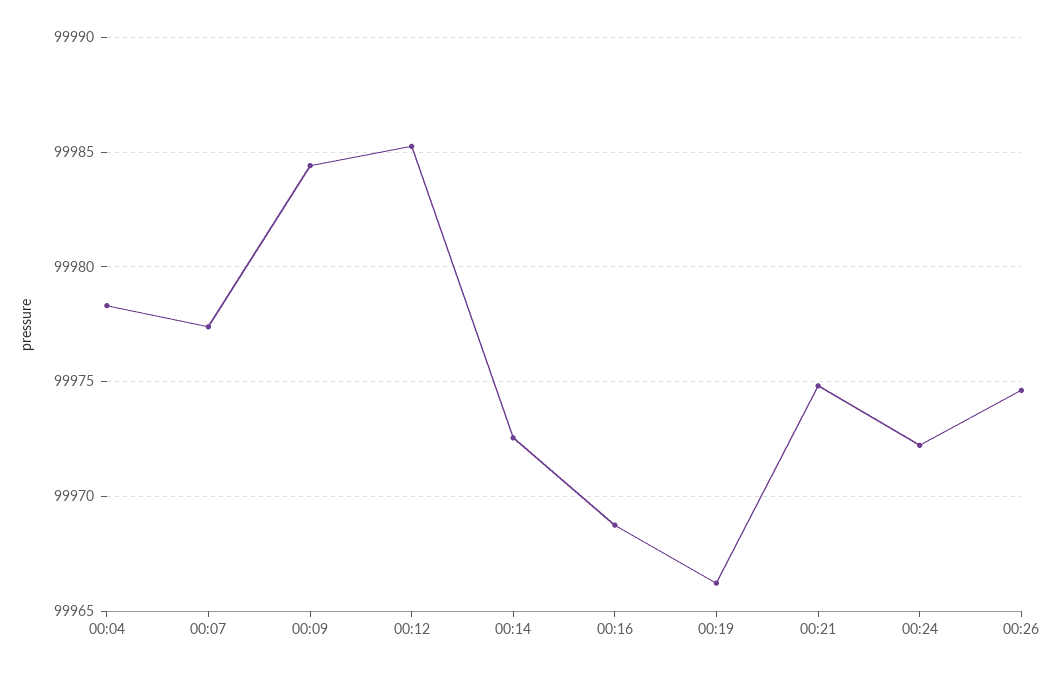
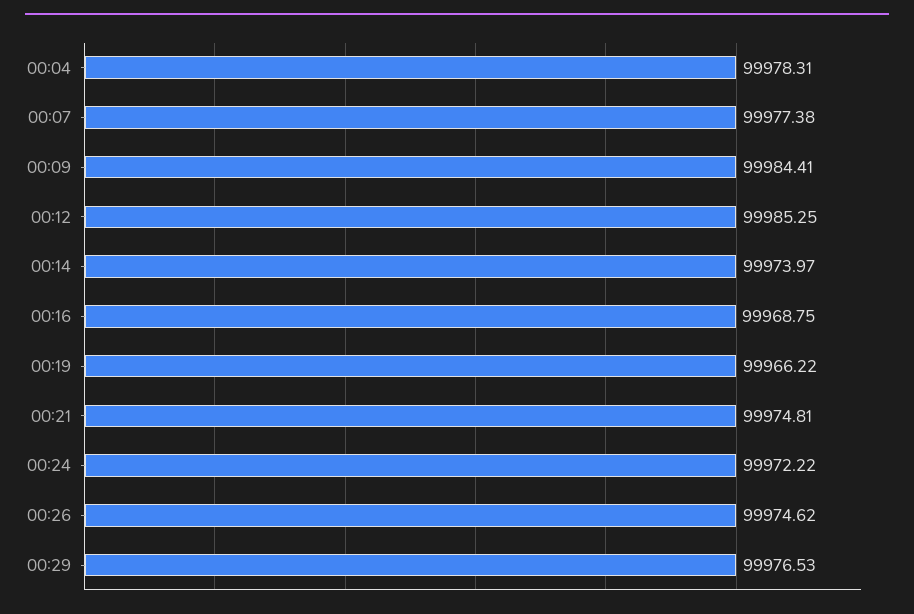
00:14: 99972.5 -> 99973.97
00:29: none -> 99976.53

